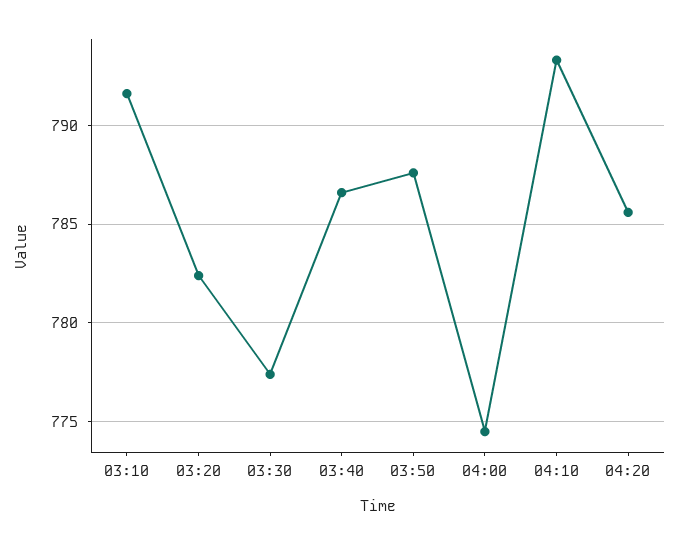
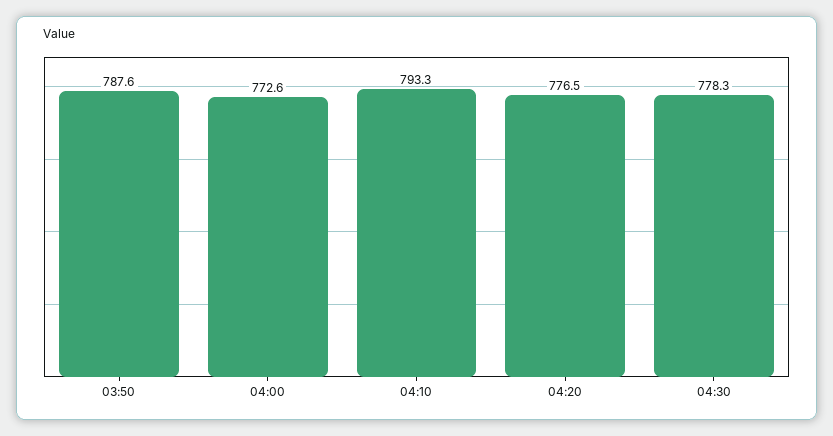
03:10: 791.5 -> none
03:20: 782.5 -> none
03:30: 777.5 -> none
03:40: 786.5 -> none
04:00: 774.5 -> 772.6
04:20: 785.5 -> 776.5
04:30: none -> 778.3

